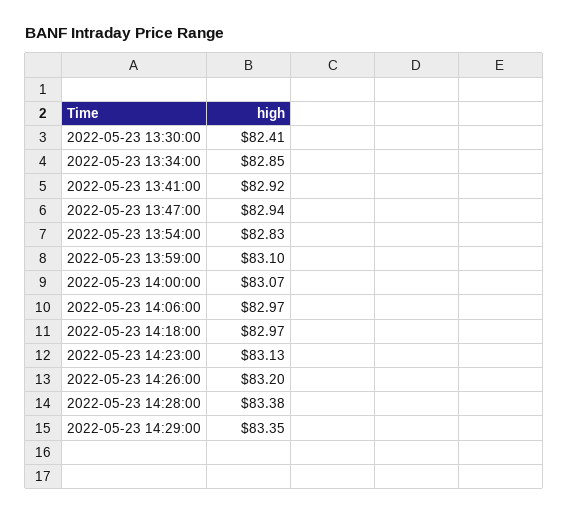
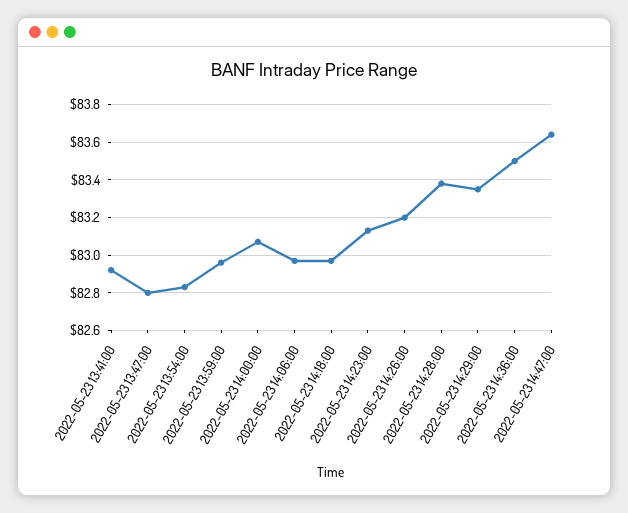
2022-05-23 13:30:00: 82.41 -> none
2022-05-23 13:34:00: 82.85 -> none
2022-05-23 13:47:00: 82.94 -> 82.8
2022-05-23 13:59:00: 83.1 -> 82.95
2022-05-23 14:36:00: none -> 83.5
2022-05-23 14:47:00: none -> 83.65

